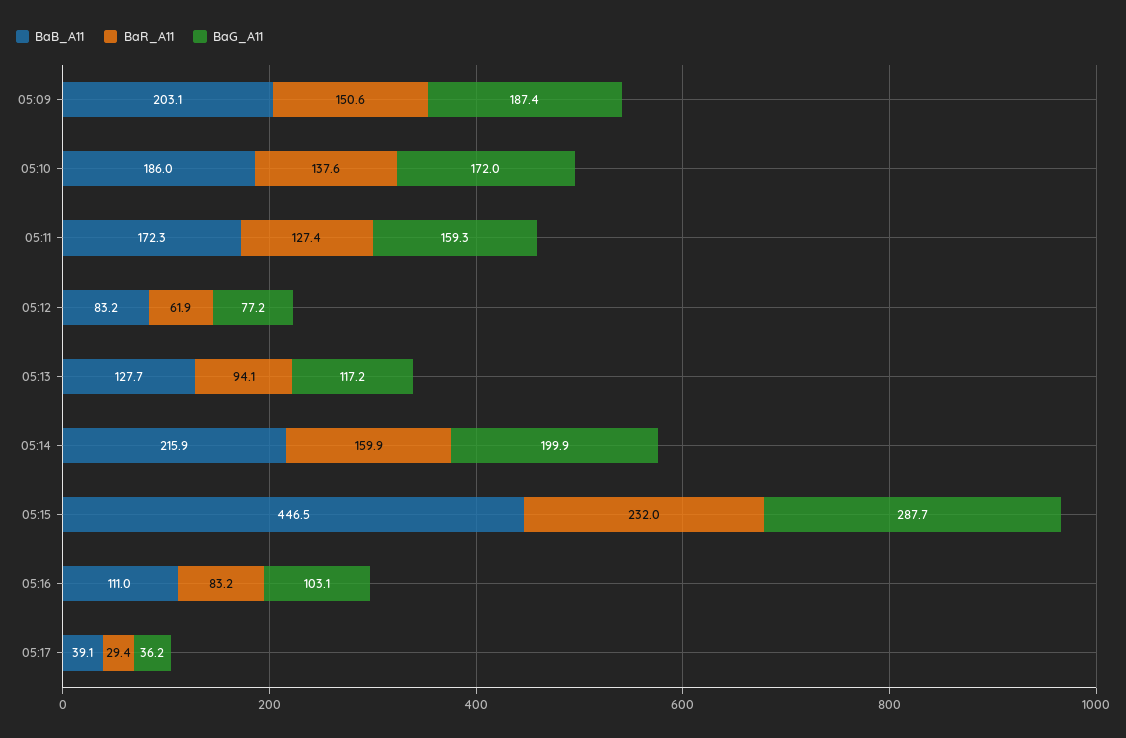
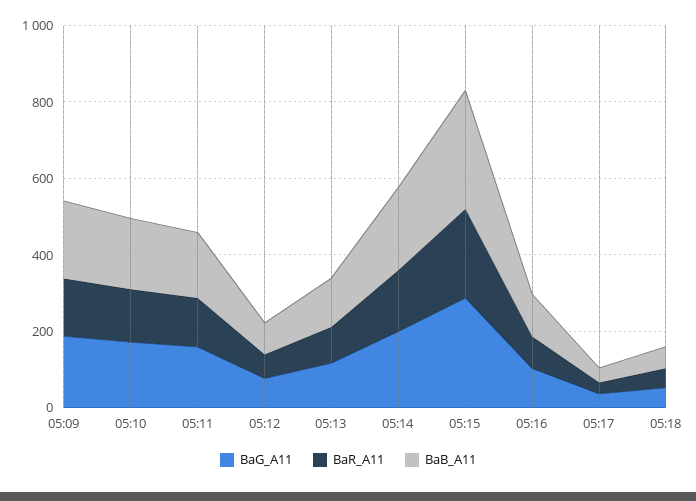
BaB_A11, 05:15: 446.5 -> 300
BaG_A11, 05:18: none -> 50
BaR_A11, 05:18: none -> 50
BaB_A11, 05:18: none -> 50

